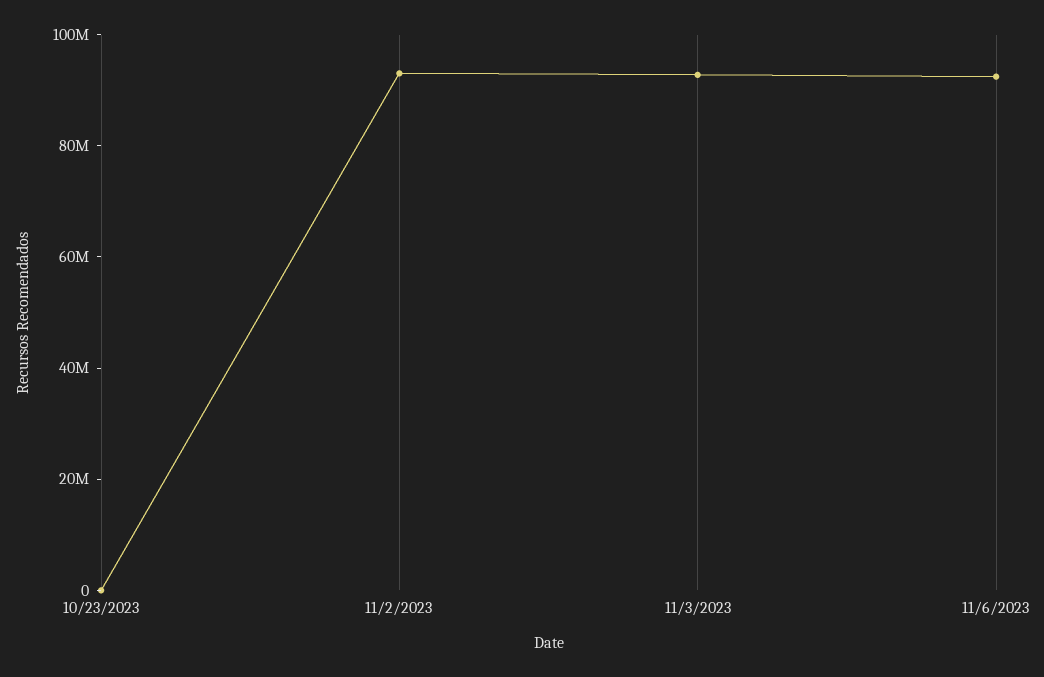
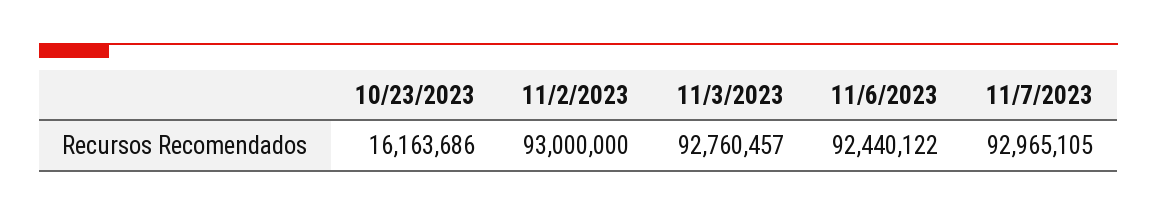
10/23/2023: 0 -> 16163686
11/7/2023: none -> 92965105

